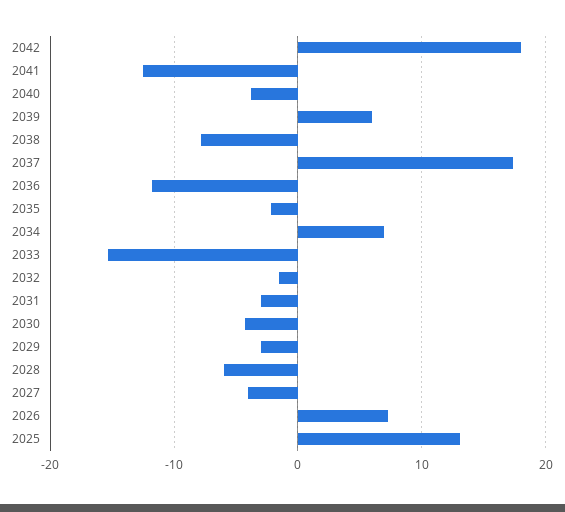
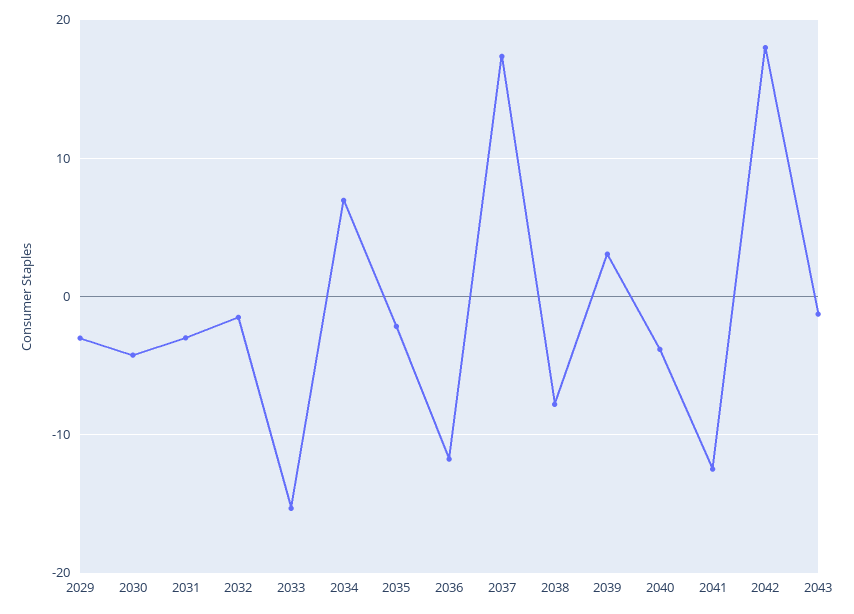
2039: 6 -> 3
2028: -6 -> none
2027: -4 -> none
2026: 7 -> none
2025: 13 -> none
2043: none -> -1

